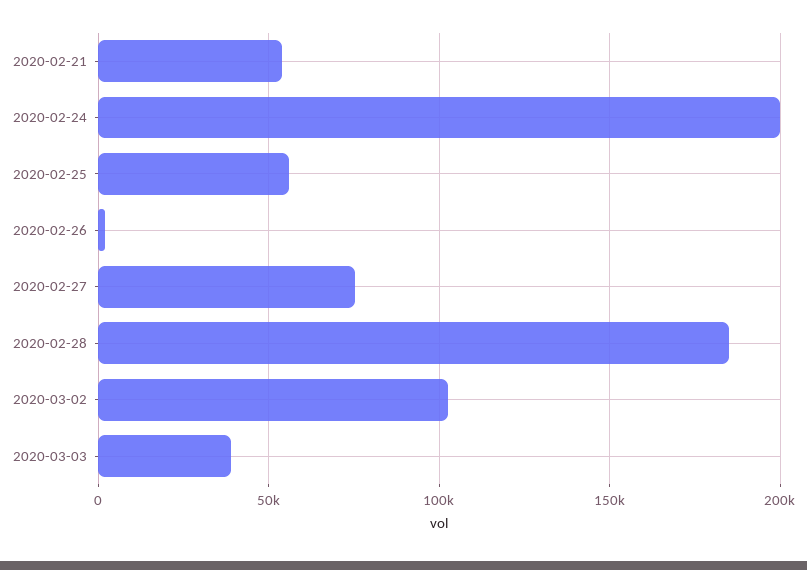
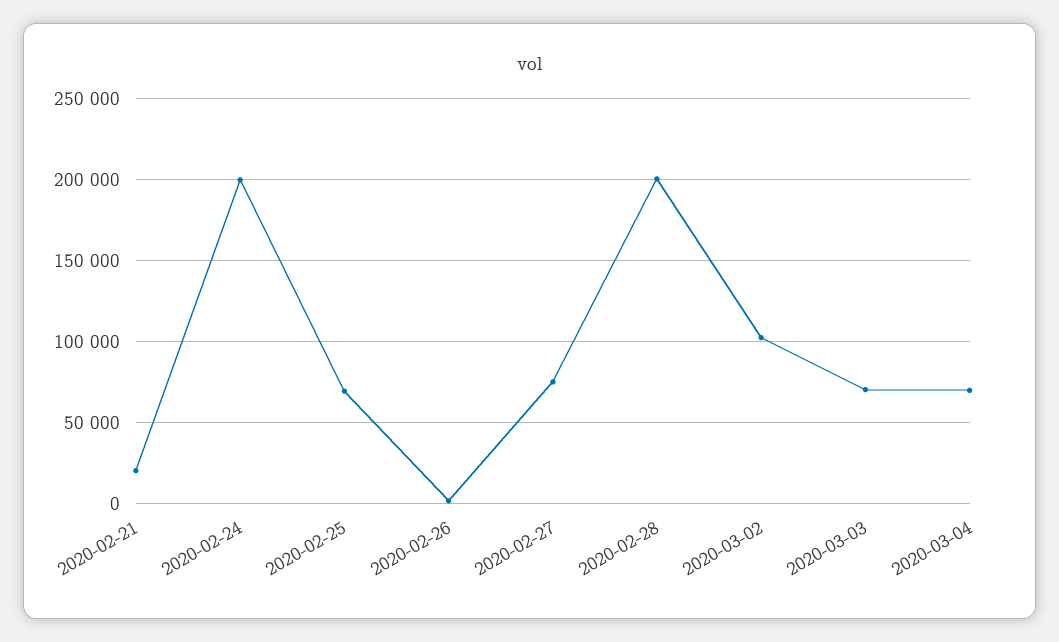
2020-02-21: 55000 -> 20000
2020-02-25: 55000 -> 70000
2020-02-28: 185000 -> 200000
2020-03-03: 40000 -> 70000
2020-03-04: none -> 70000

